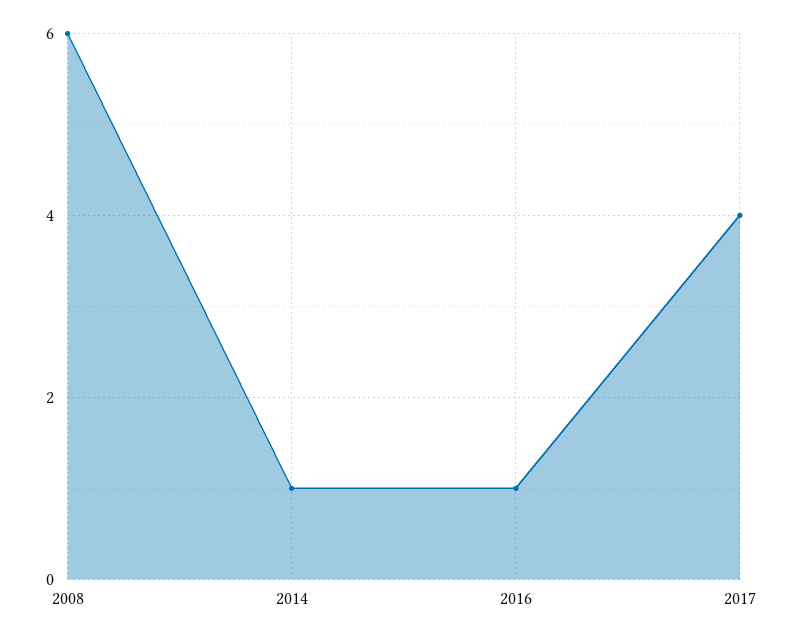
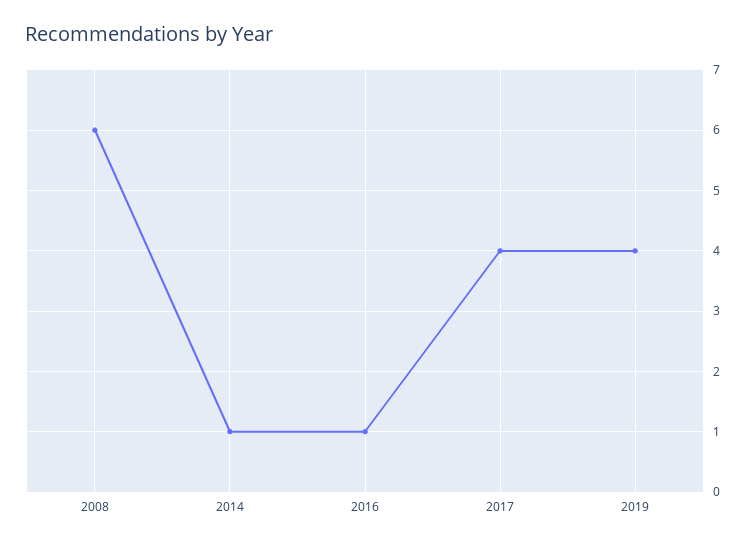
2019: none -> 4

